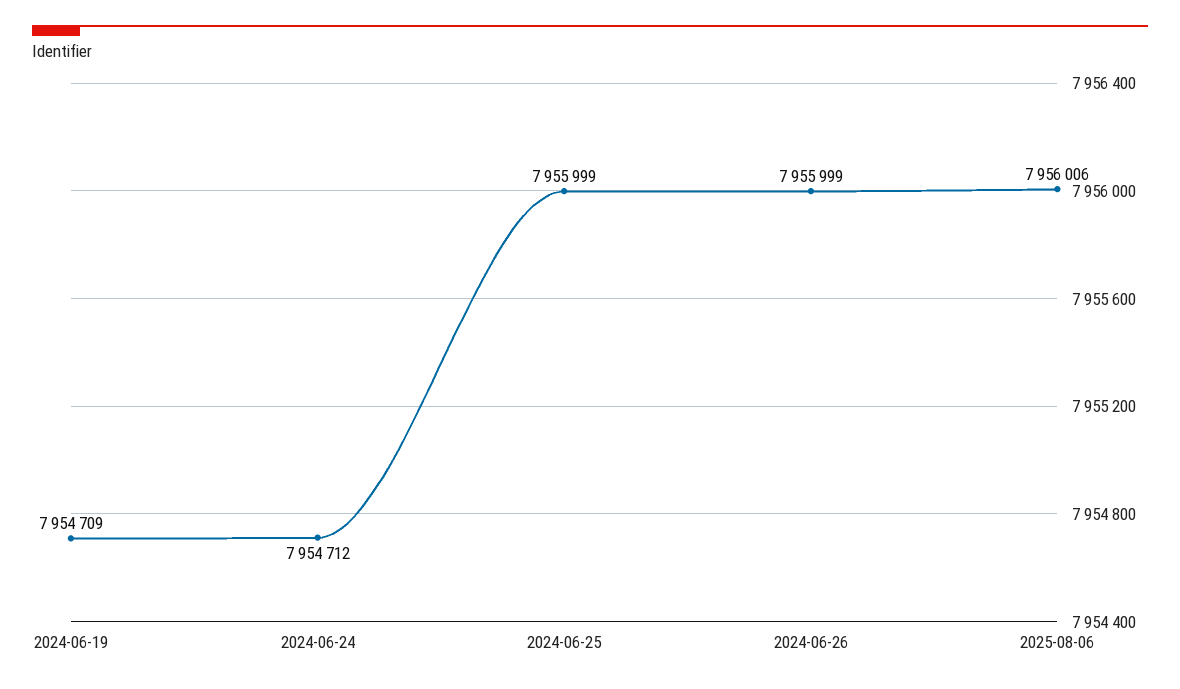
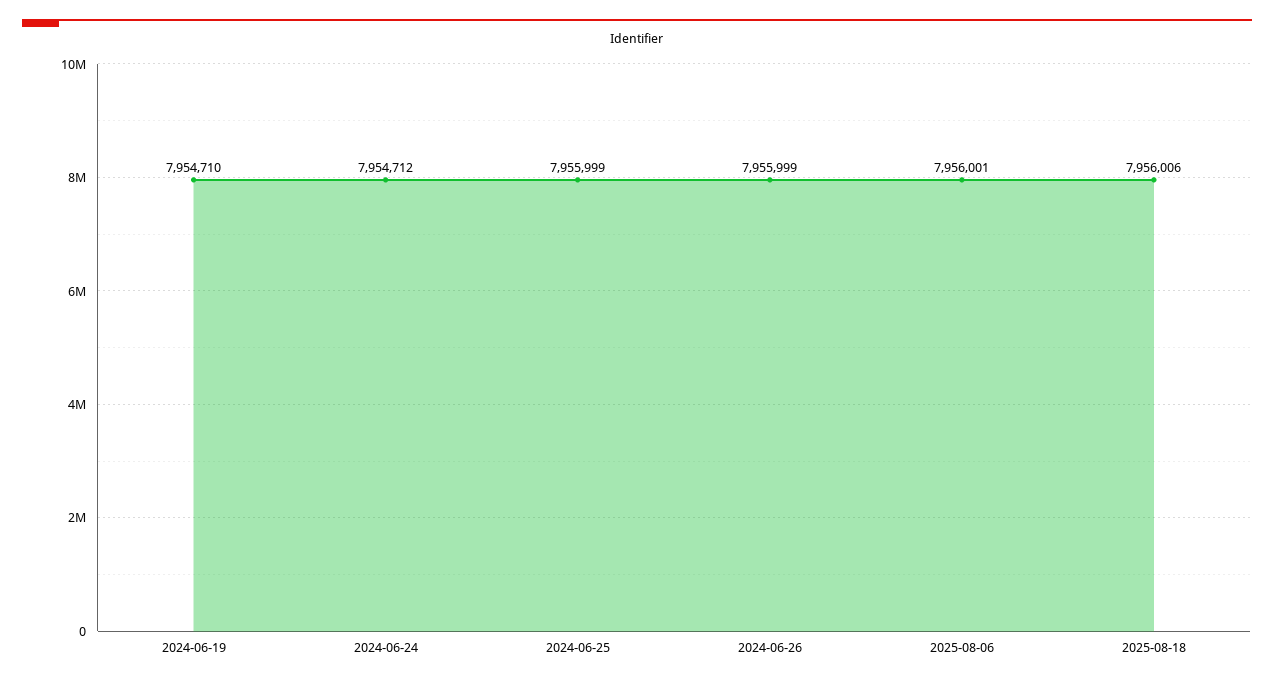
2024-06-19: 7954709 -> 7954710
2025-08-06: 7956006 -> 7956001
2025-08-18: none -> 7956006

